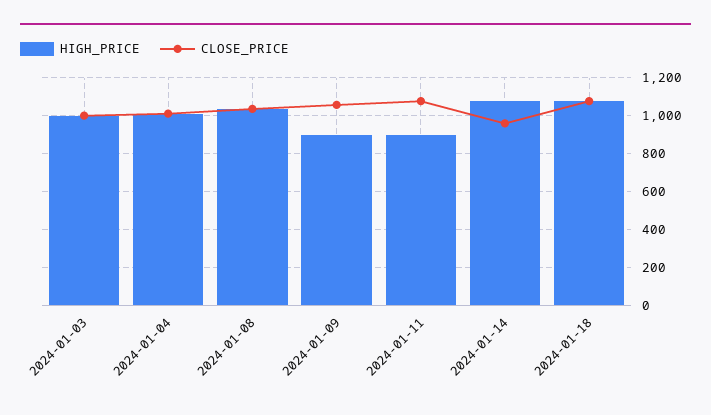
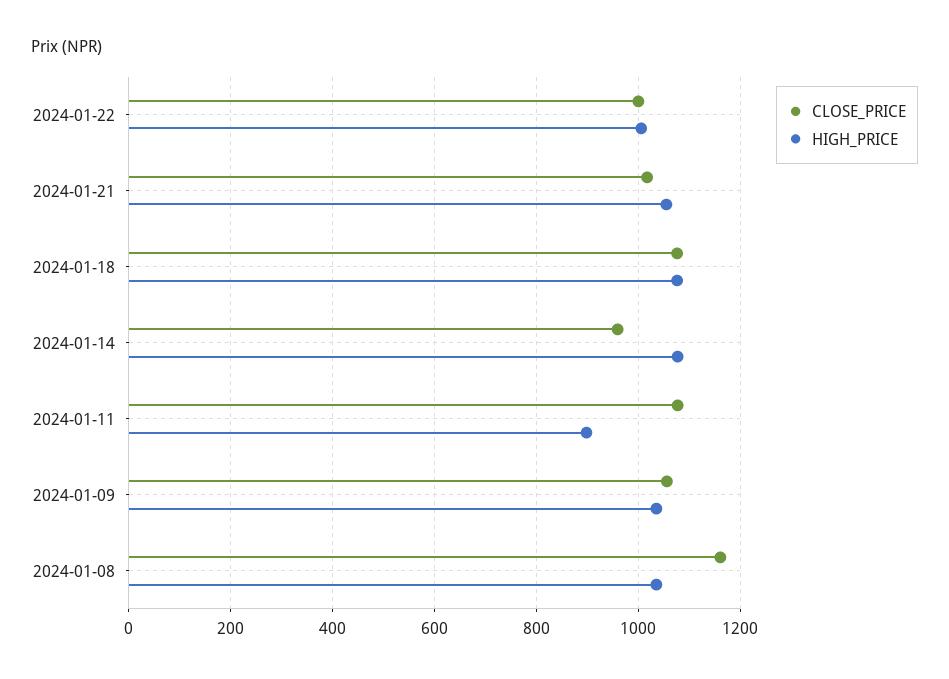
HIGH_PRICE, 2024-01-03: 1000 -> none
CLOSE_PRICE, 2024-01-03: 1000 -> none
HIGH_PRICE, 2024-01-04: 1000 -> none
CLOSE_PRICE, 2024-01-04: 1000 -> none
CLOSE_PRICE, 2024-01-08: 1050 -> 1160
HIGH_PRICE, 2024-01-09: 900 -> 1040
CLOSE_PRICE, 2024-01-22: none -> 1000
HIGH_PRICE, 2024-01-22: none -> 1000
CLOSE_PRICE, 2024-01-21: none -> 1020
HIGH_PRICE, 2024-01-21: none -> 1060

